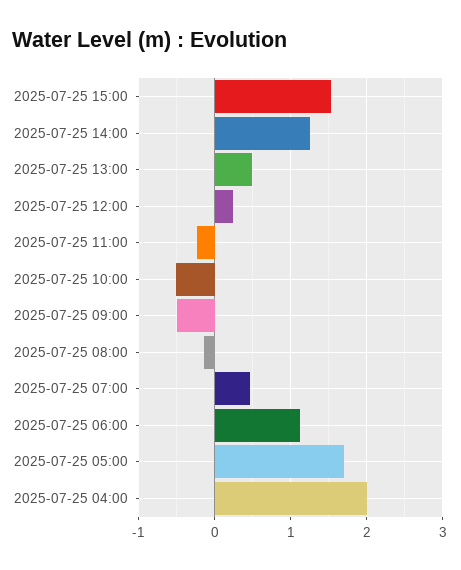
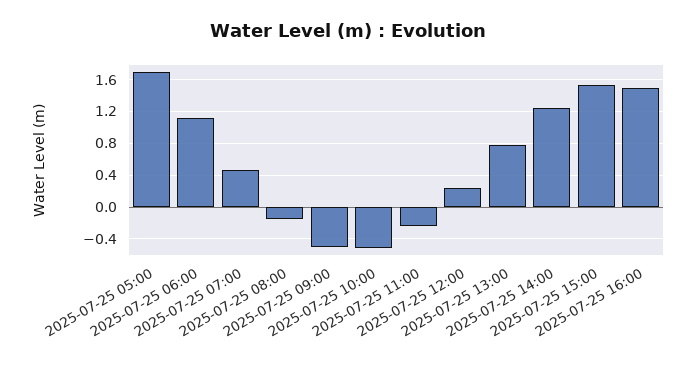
2025-07-25 13:00: 0.5 -> 0.8
2025-07-25 04:00: 2 -> none
2025-07-25 16:00: none -> 1.5

